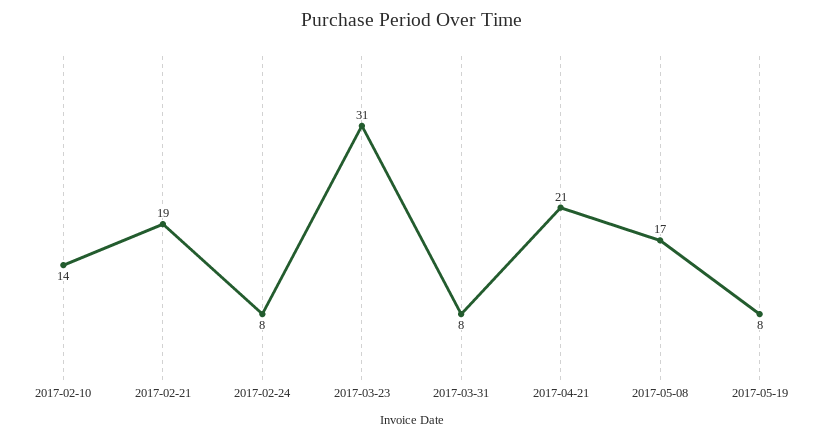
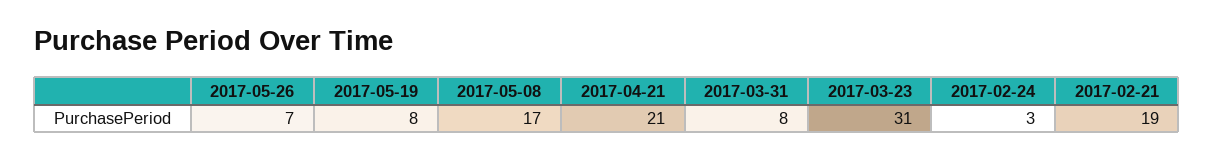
2017-02-10: 14 -> none
2017-02-24: 8 -> 3
2017-05-26: none -> 7

